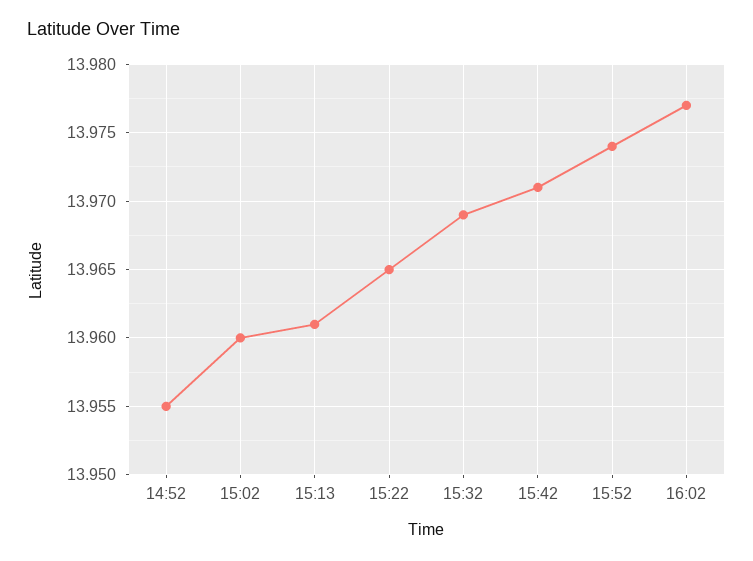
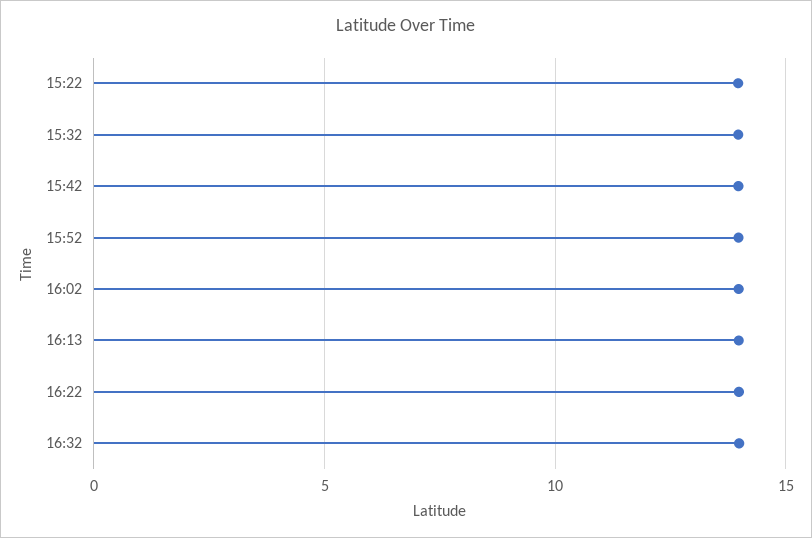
14:52: 13.955 -> none
15:02: 13.96 -> none
15:13: 13.961 -> none
16:13: none -> 14
16:22: none -> 14
16:32: none -> 14

